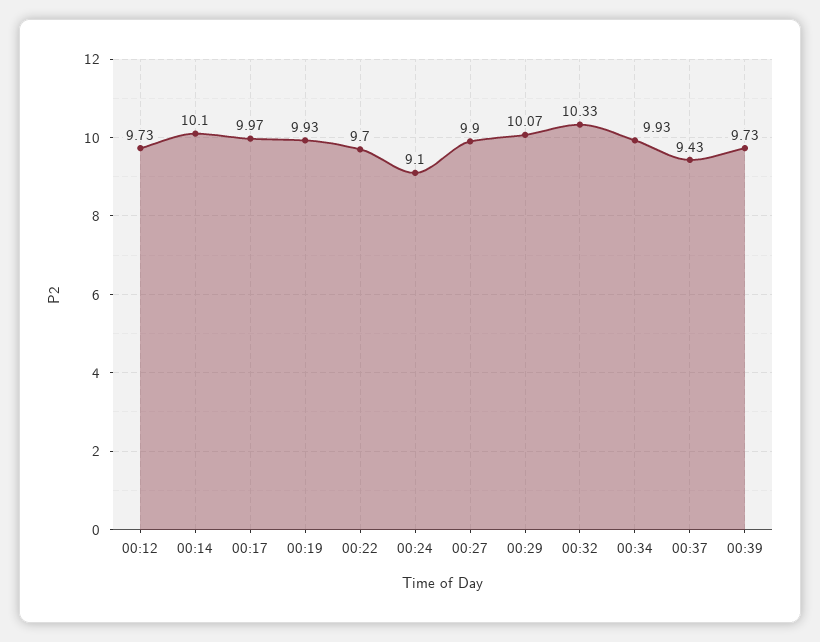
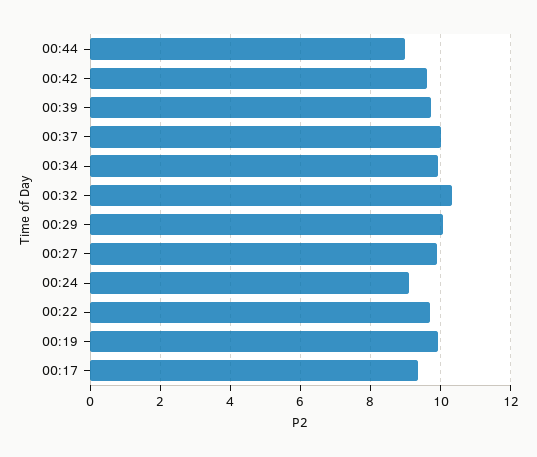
00:12: 9.73 -> none
00:14: 10.1 -> none
00:17: 9.97 -> 9.4
00:37: 9.43 -> 10
00:44: none -> 9
00:42: none -> 9.6

